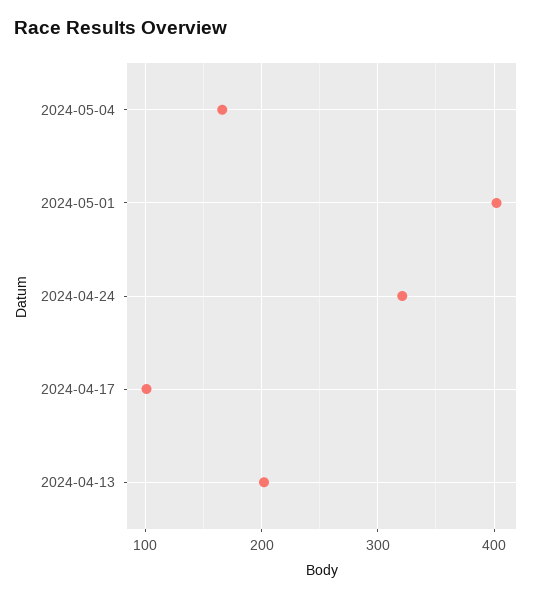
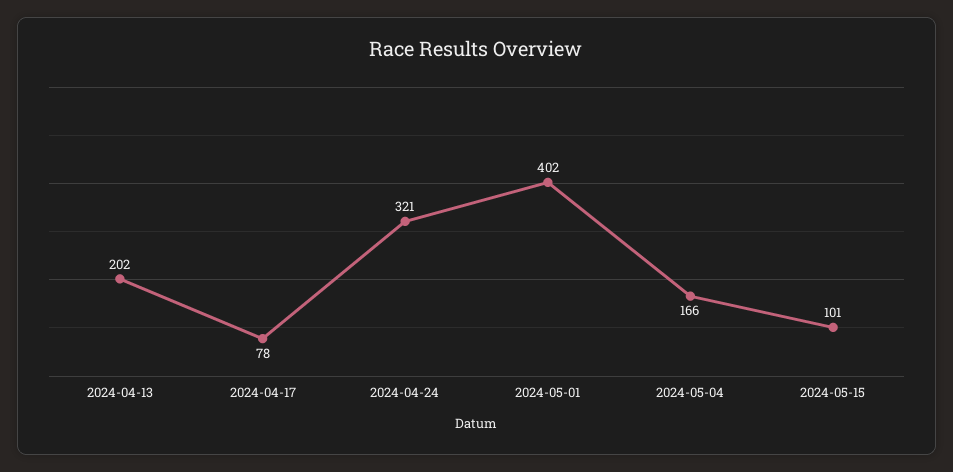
2024-04-17: 100 -> 78
2024-05-15: none -> 101

